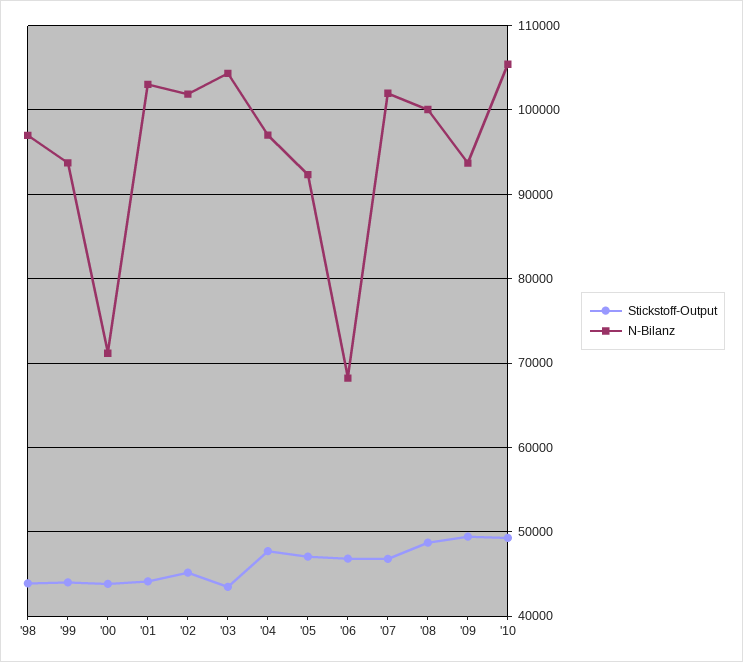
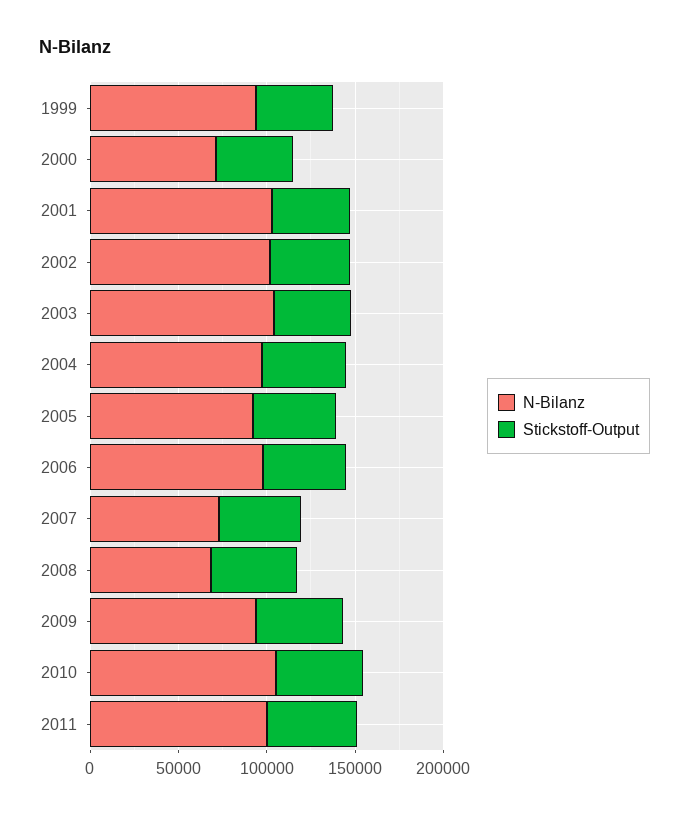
Stickstoff-Output, '98: 44000 -> none
N-Bilanz, '98: 97000 -> none
N-Bilanz, '06: 68000 -> 100000
N-Bilanz, '07: 102000 -> 70000
N-Bilanz, '08: 100000 -> 70000
N-Bilanz, 2011: none -> 100000
Stickstoff-Output, 2011: none -> 50000

